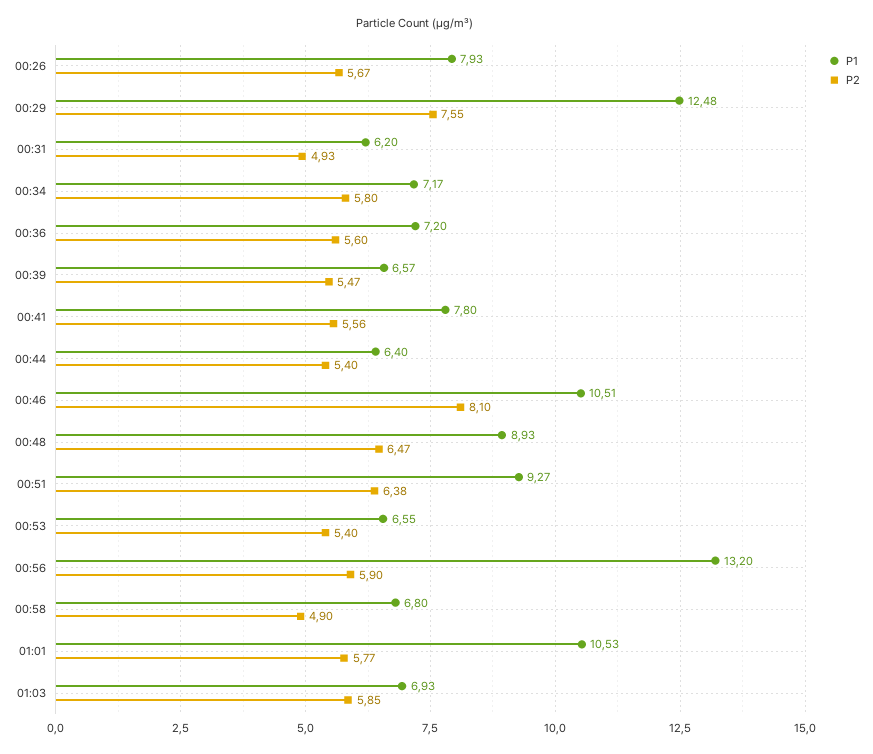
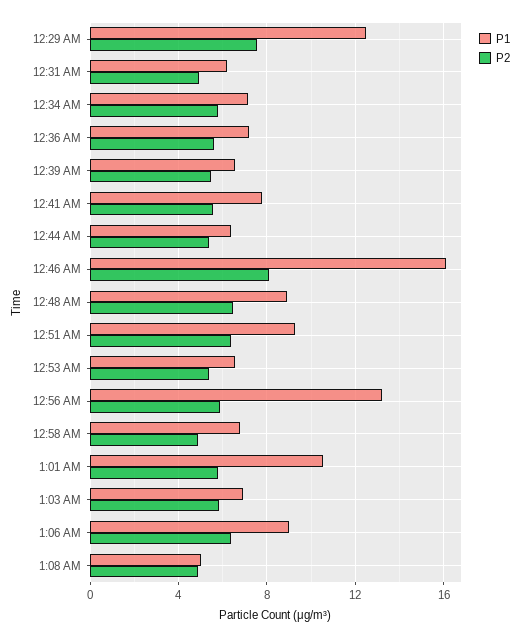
P1, 00:26: 7.93 -> none
P2, 00:26: 5.67 -> none
P1, 00:46: 10.51 -> 16
P1, 1:06 AM: none -> 9
P2, 1:06 AM: none -> 6.5
P1, 1:08 AM: none -> 5
P2, 1:08 AM: none -> 5

